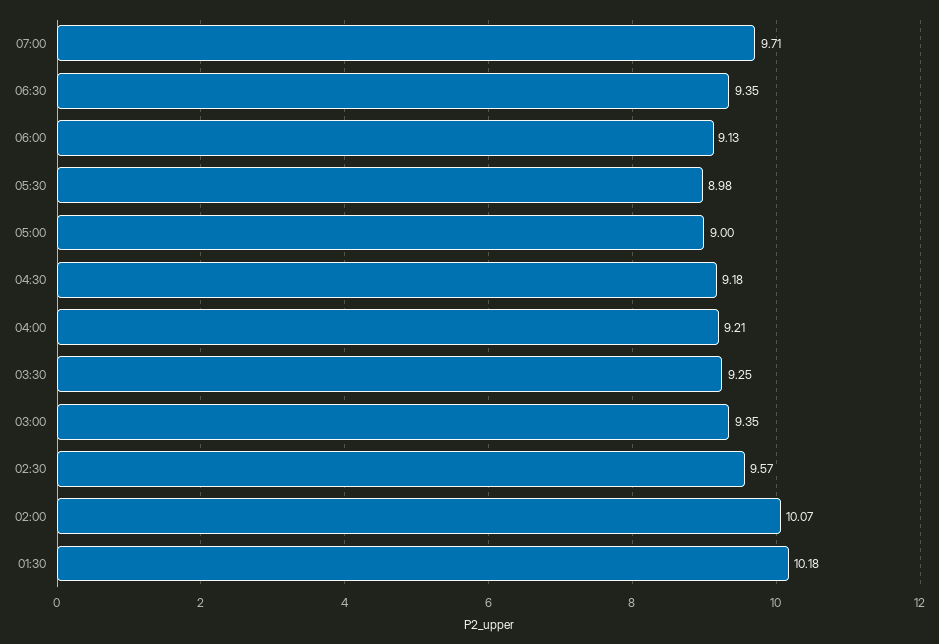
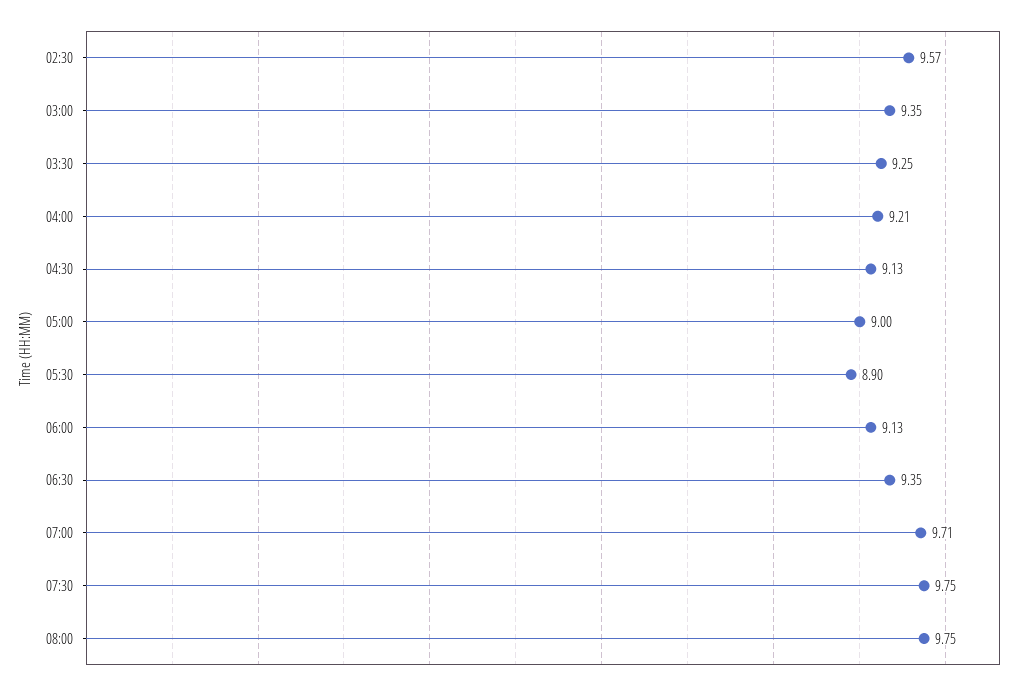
05:30: 8.98 -> 8.9
04:30: 9.18 -> 9.13
02:00: 10.07 -> none
01:30: 10.18 -> none
07:30: none -> 9.75
08:00: none -> 9.75

